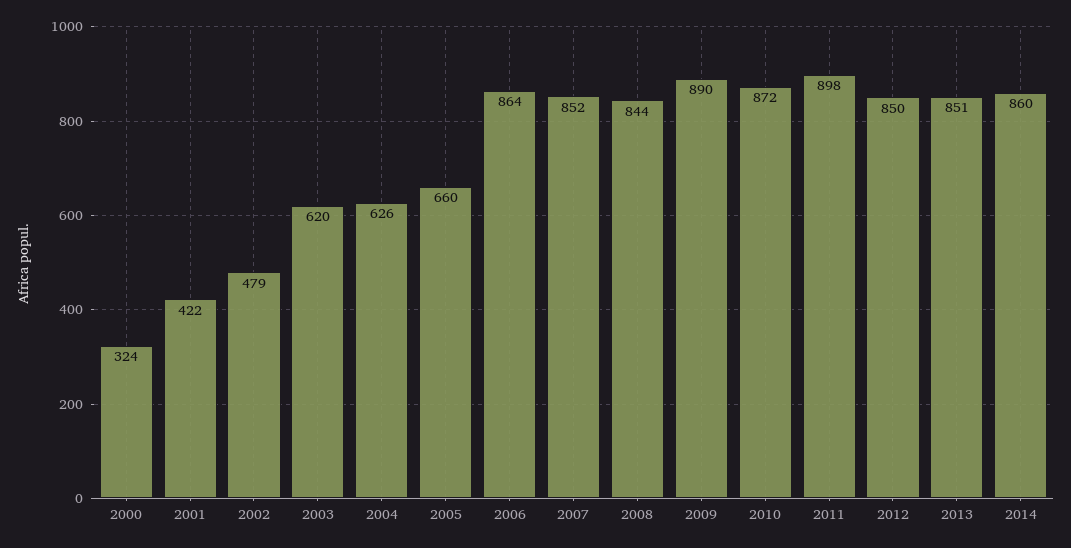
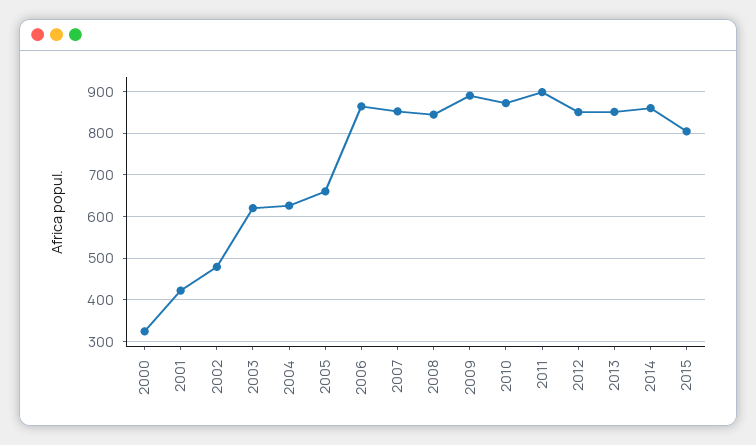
2015: none -> 800

